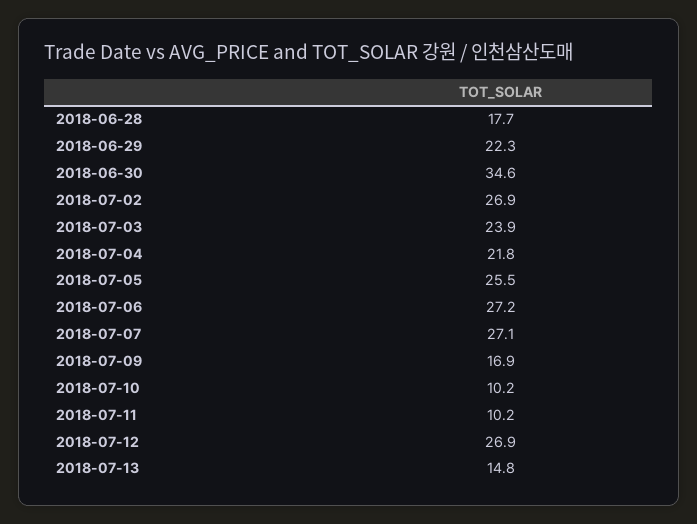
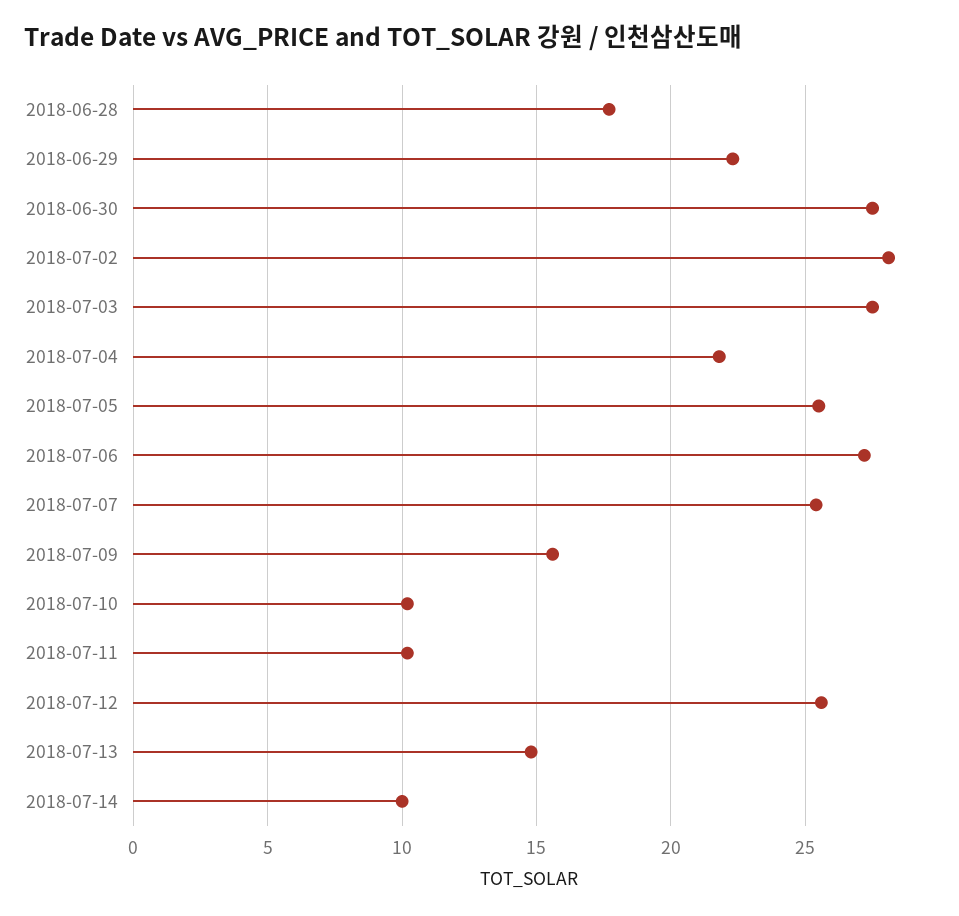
2018-06-30: 34.6 -> 27.5
2018-07-02: 26.9 -> 28
2018-07-03: 23.9 -> 27.5
2018-07-07: 27.1 -> 25.5
2018-07-09: 16.9 -> 15.5
2018-07-12: 26.9 -> 25.5
2018-07-14: none -> 10

